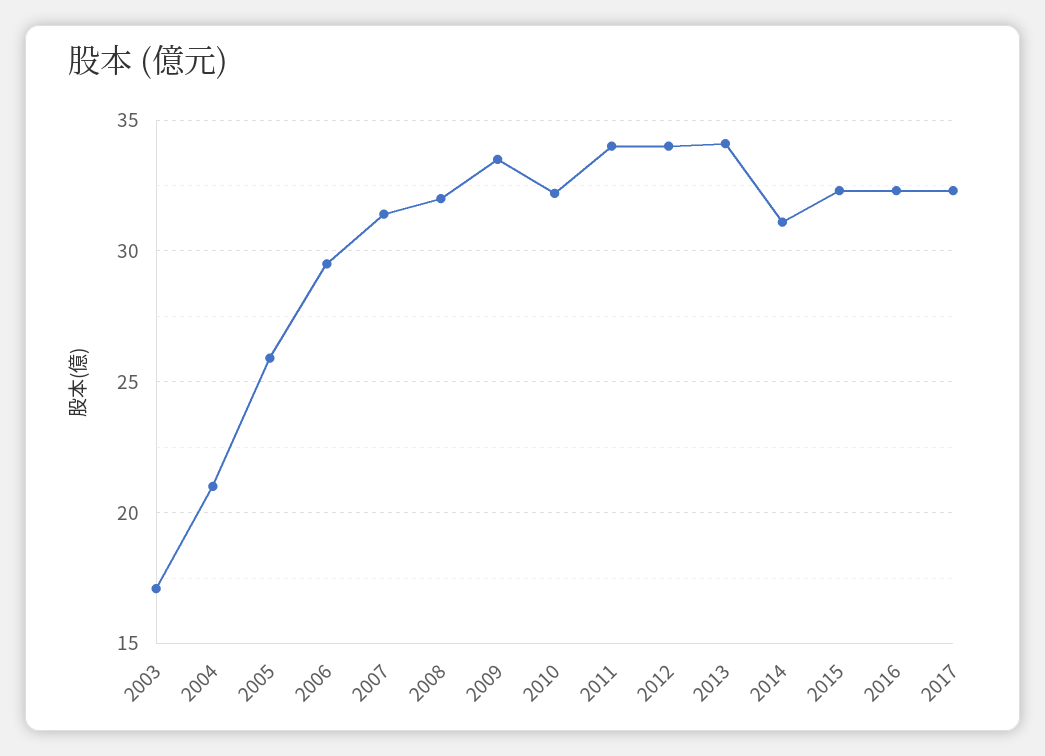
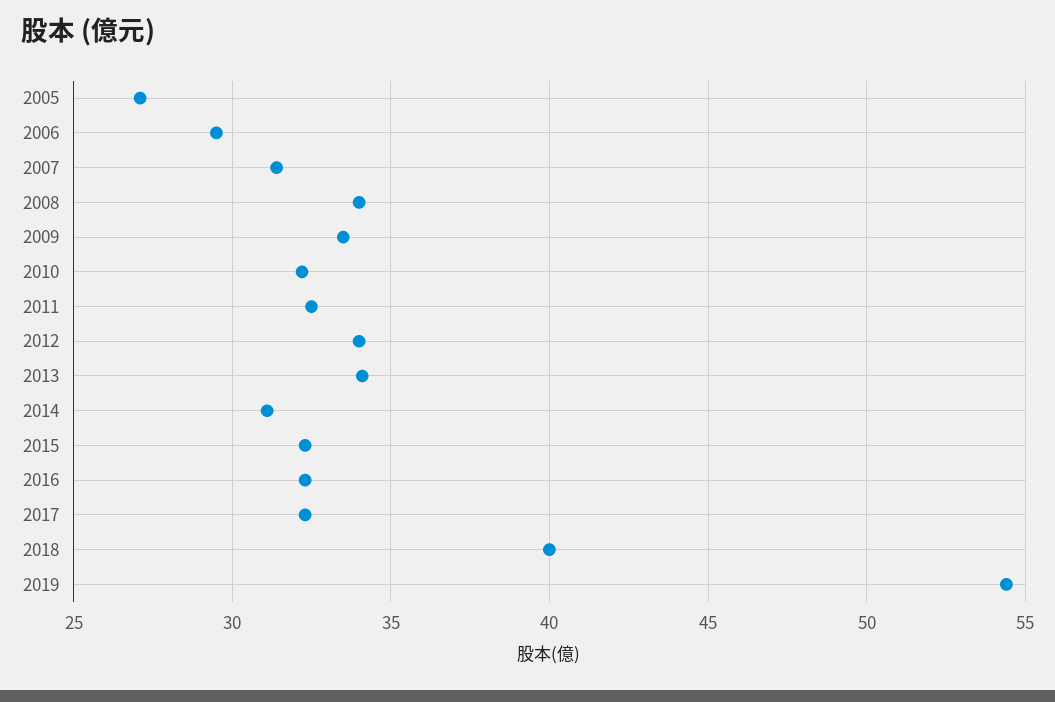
2003: 17 -> none
2004: 21 -> none
2005: 26 -> 27
2008: 32 -> 34
2011: 34 -> 32.5
2018: none -> 40
2019: none -> 54.5

